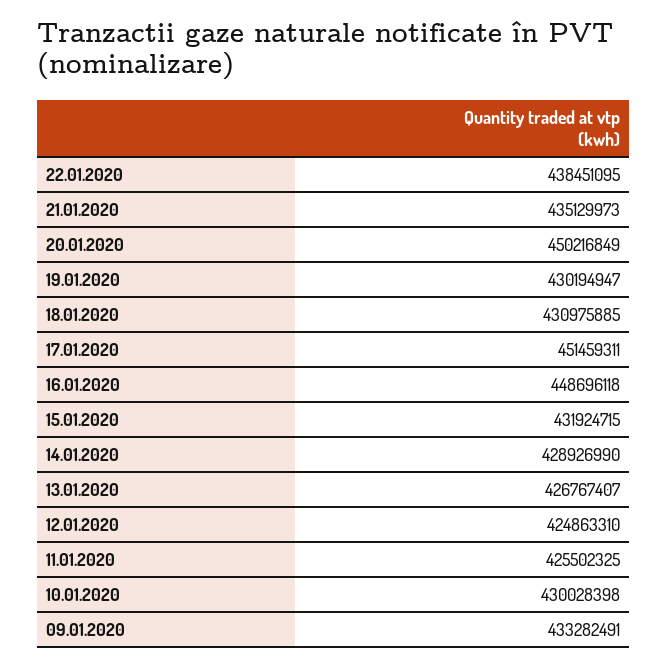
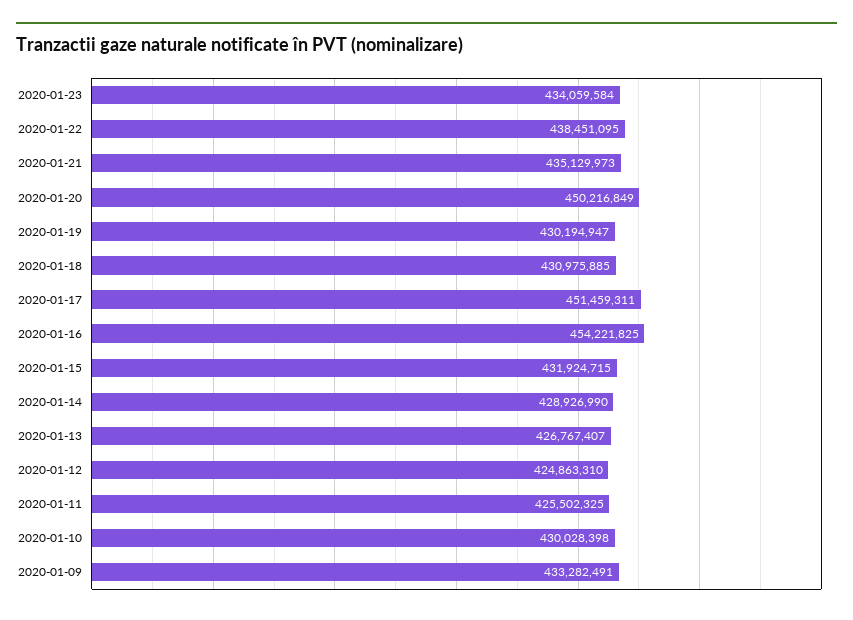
16.01.2020: 448696118 -> 454221825
2020-01-23: none -> 434059584

